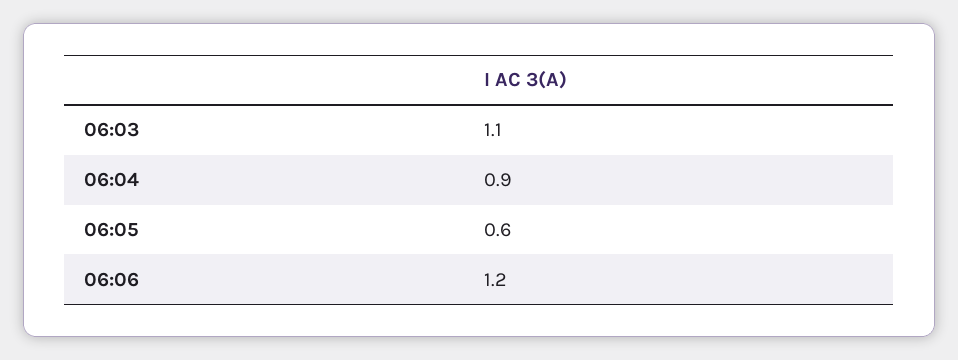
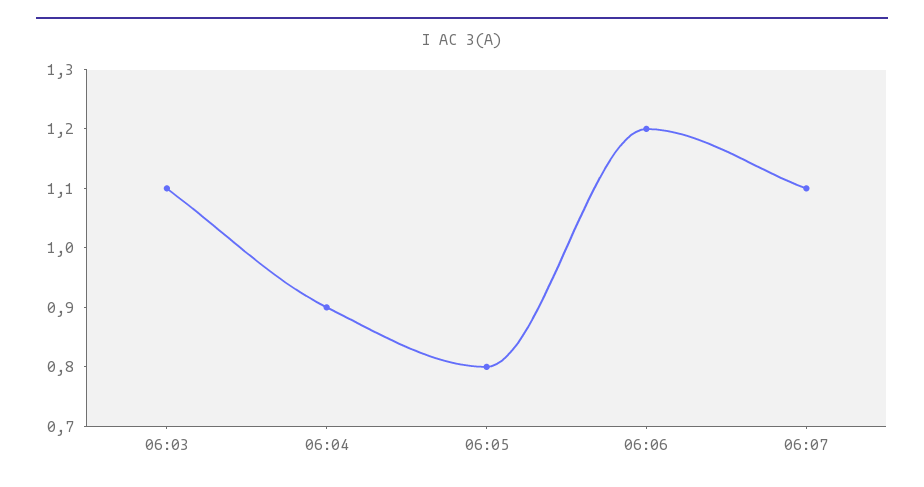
06:05: 0.6 -> 0.8
06:07: none -> 1.1

